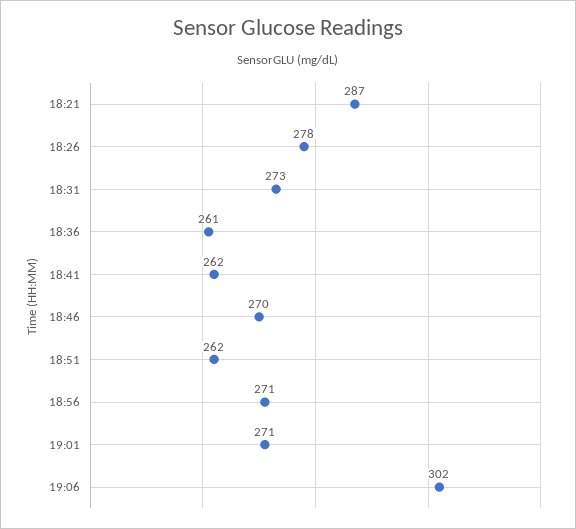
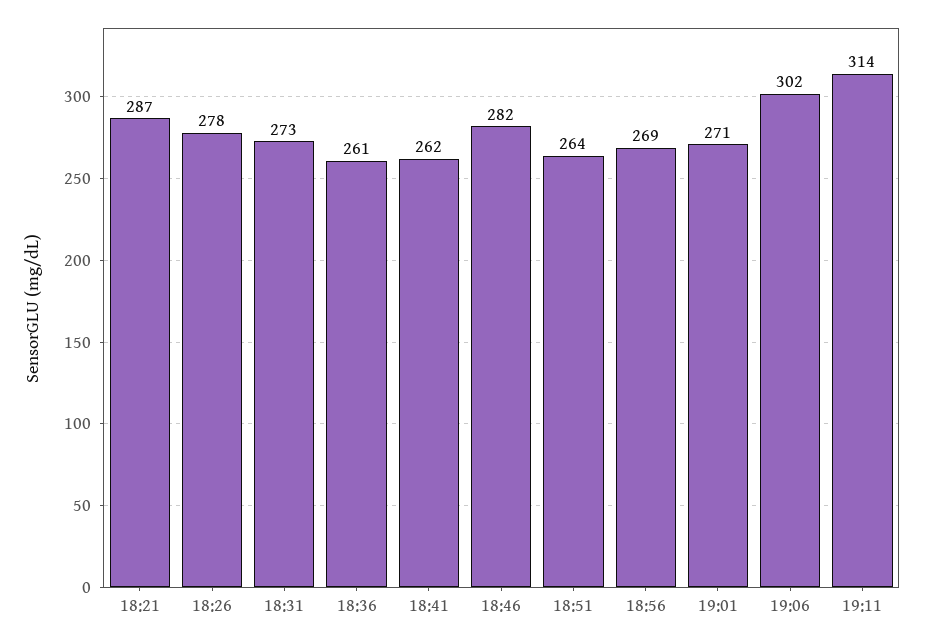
18:46: 270 -> 282
18:51: 262 -> 264
18:56: 271 -> 269
19:11: none -> 314

